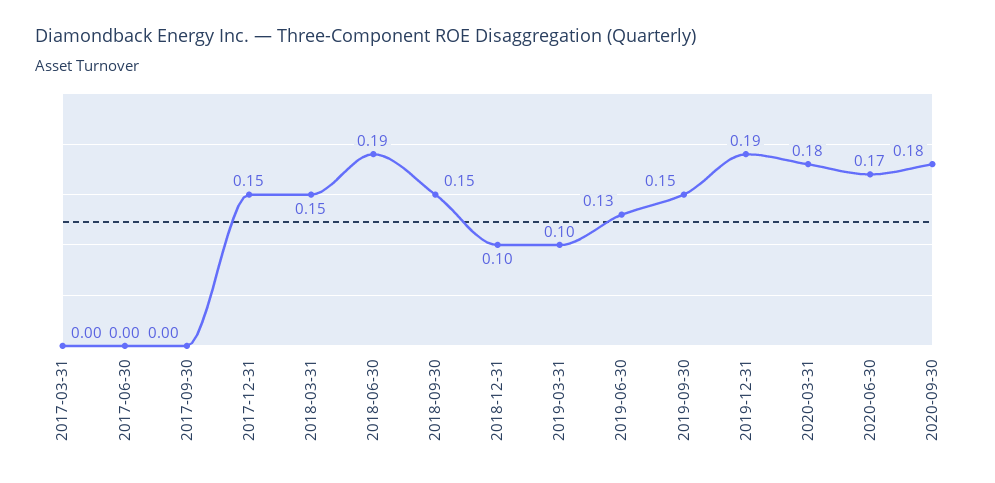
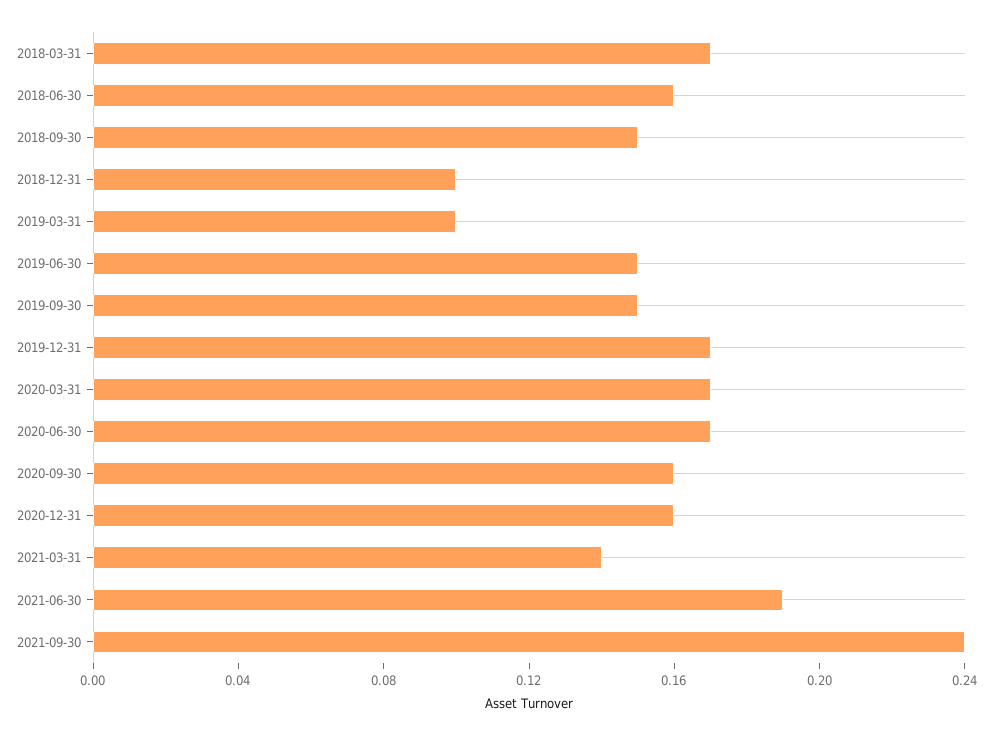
2017-03-31: 0 -> none
2017-06-30: 0 -> none
2017-09-30: 0 -> none
2017-12-31: 0.15 -> none
2018-03-31: 0.15 -> 0.17
2018-06-30: 0.19 -> 0.16
2019-06-30: 0.13 -> 0.15
2019-12-31: 0.19 -> 0.17
2020-03-31: 0.18 -> 0.17
2020-09-30: 0.18 -> 0.16
2020-12-31: none -> 0.16
2021-03-31: none -> 0.14
2021-06-30: none -> 0.19
2021-09-30: none -> 0.24

